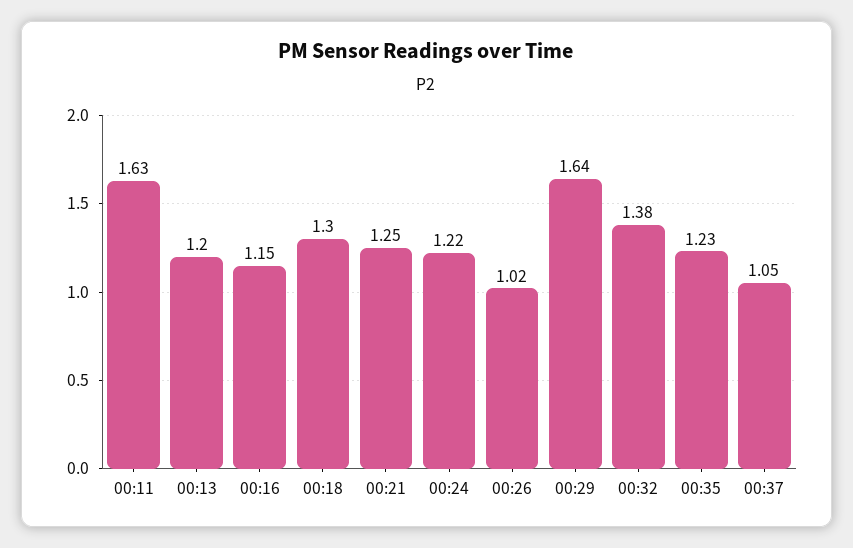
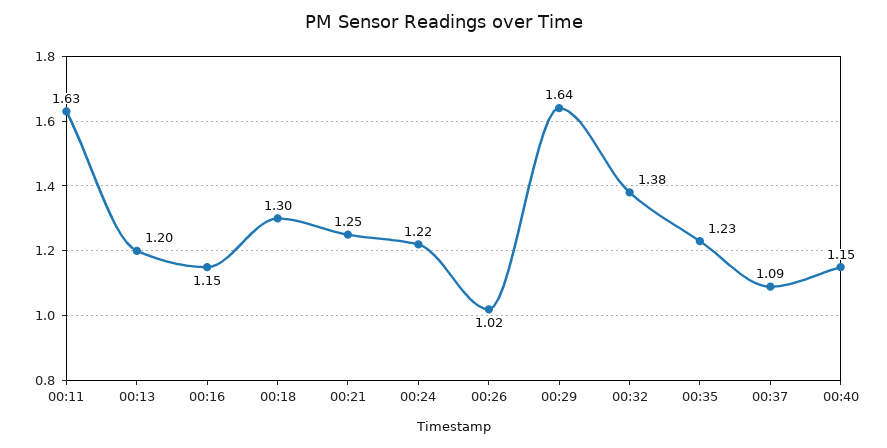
00:37: 1.05 -> 1.09
00:40: none -> 1.15

